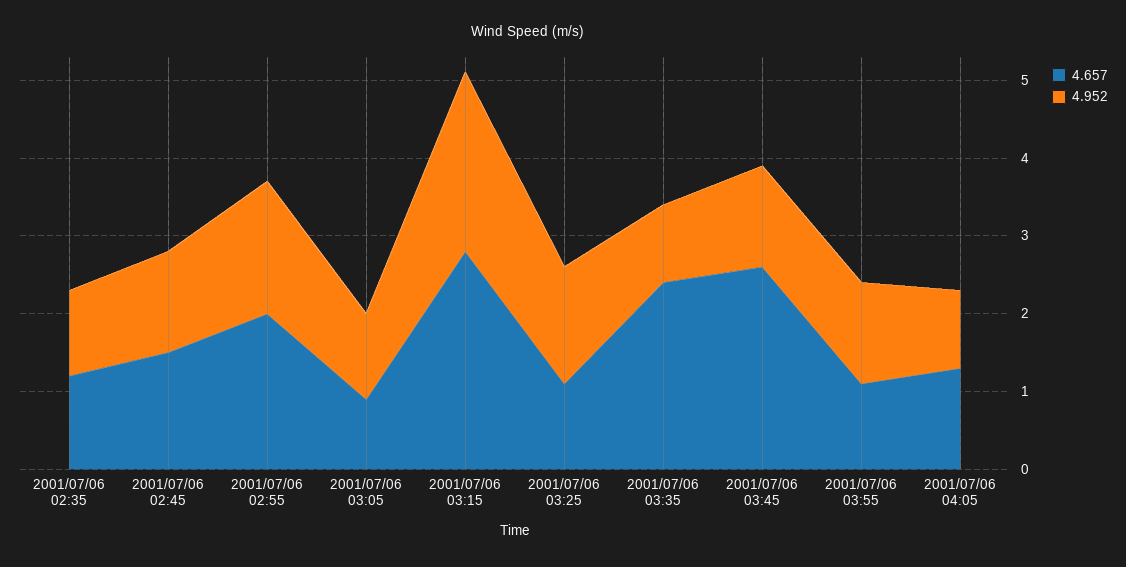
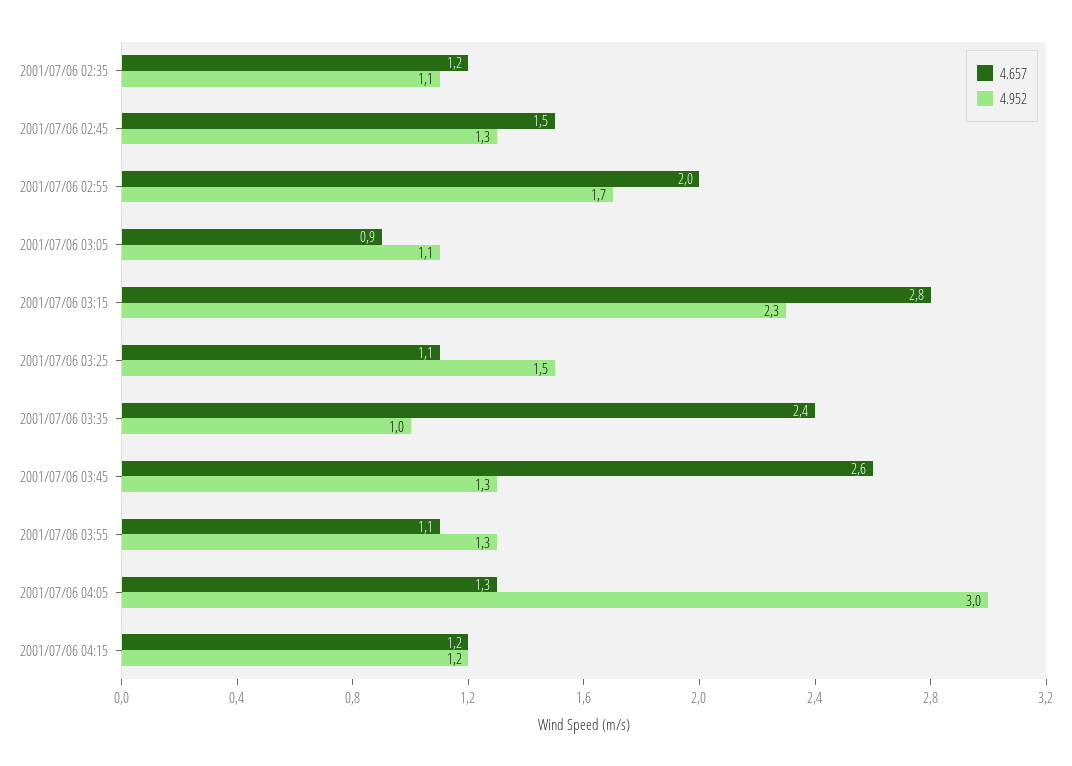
4.952, 2001/07/06 04:05: 1 -> 3
4.657, 2001/07/06 04:15: none -> 1.2
4.952, 2001/07/06 04:15: none -> 1.2

